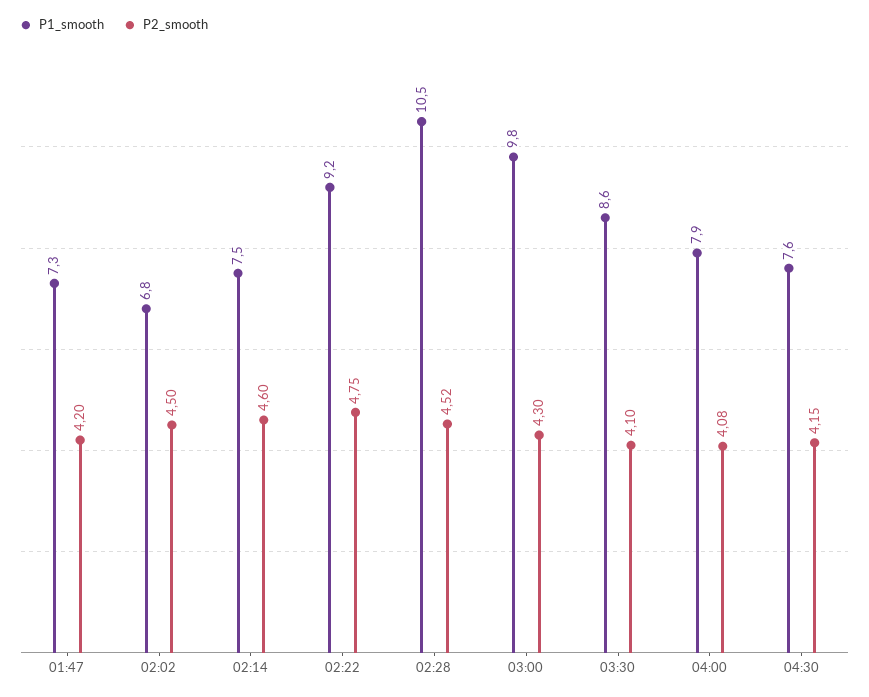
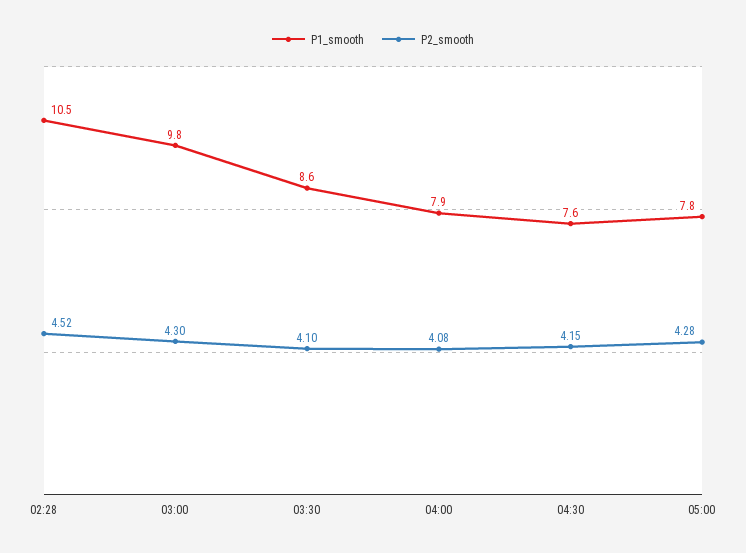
P1_smooth, 01:47: 7.3 -> none
P2_smooth, 01:47: 4.2 -> none
P1_smooth, 02:02: 6.8 -> none
P2_smooth, 02:02: 4.5 -> none
P1_smooth, 02:14: 7.5 -> none
P2_smooth, 02:14: 4.6 -> none
P1_smooth, 02:22: 9.2 -> none
P2_smooth, 02:22: 4.75 -> none
P1_smooth, 05:00: none -> 7.8
P2_smooth, 05:00: none -> 4.28

